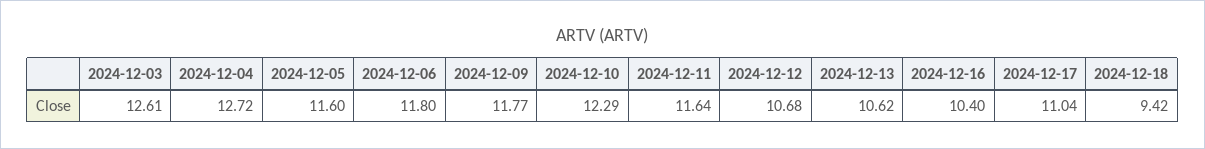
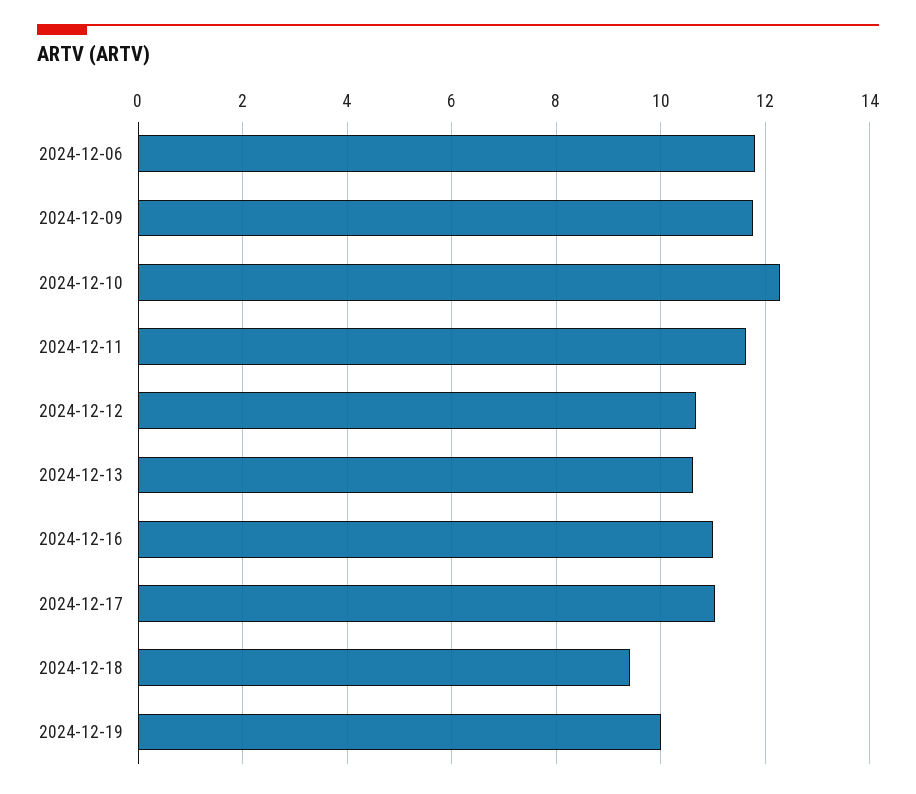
2024-12-03: 12.61 -> none
2024-12-04: 12.72 -> none
2024-12-05: 11.6 -> none
2024-12-16: 10.4 -> 11
2024-12-19: none -> 10

